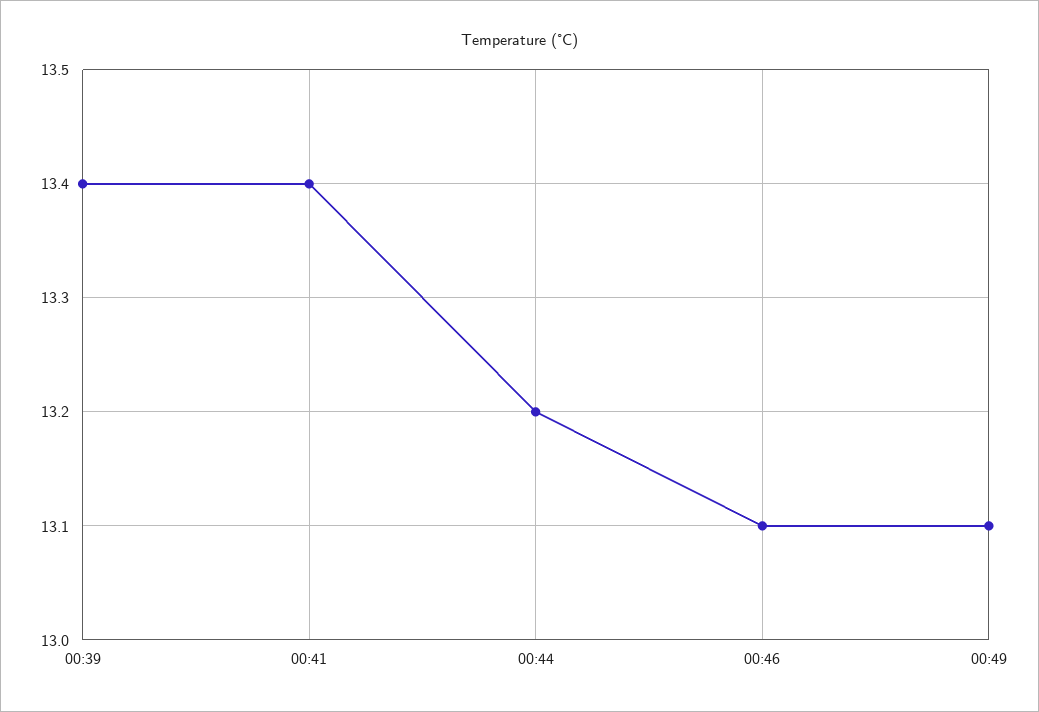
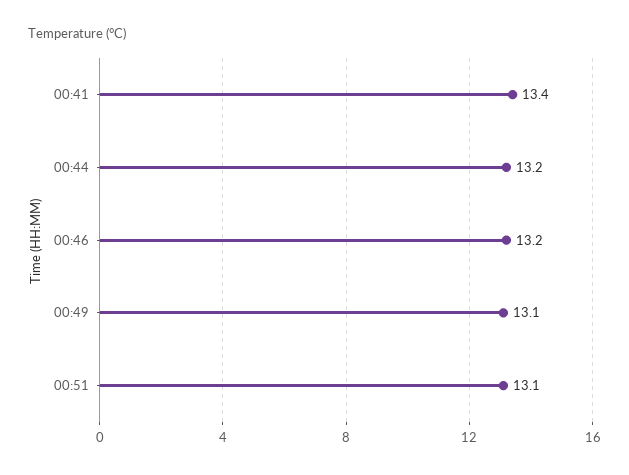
00:39: 13.4 -> none
00:46: 13.1 -> 13.2
00:51: none -> 13.1

